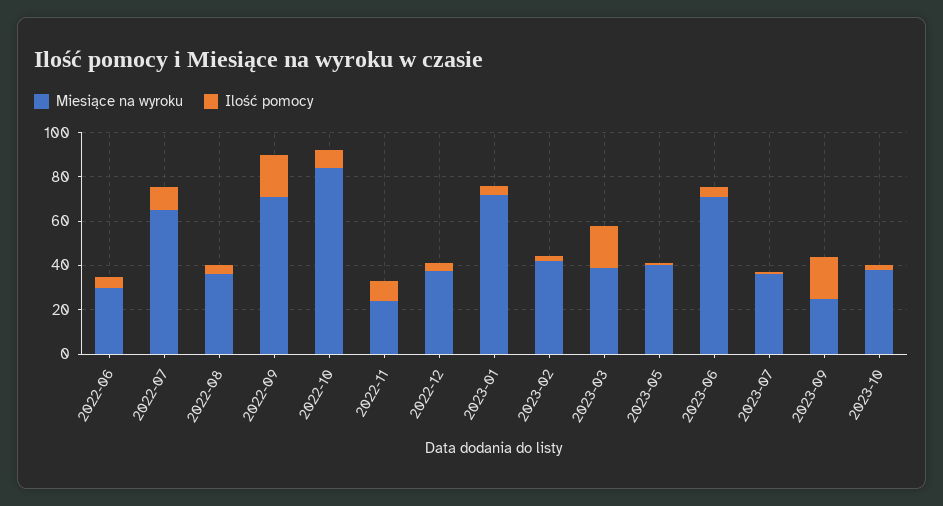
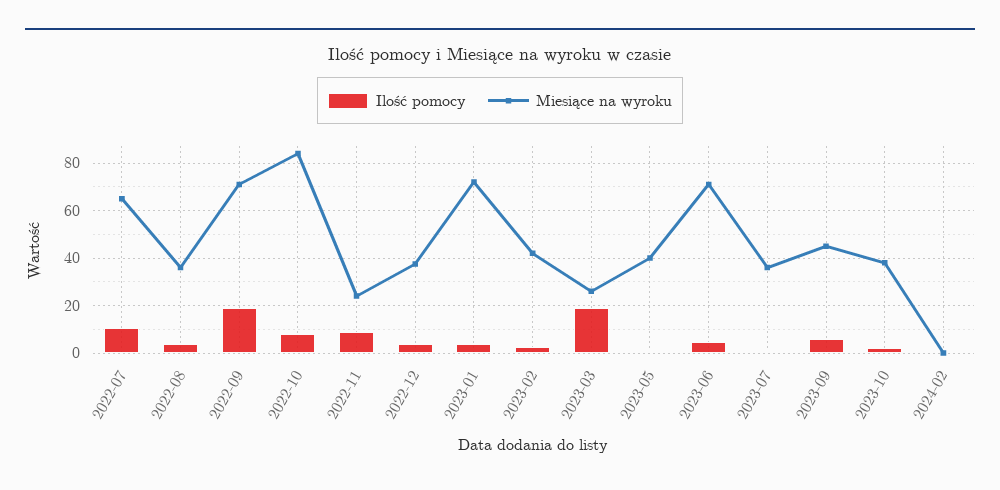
Miesiące na wyroku, 2022-06: 30 -> none
Ilość pomocy, 2022-06: 5 -> none
Miesiące na wyroku, 2023-03: 40 -> 25
Miesiące na wyroku, 2023-09: 25 -> 45
Ilość pomocy, 2023-09: 20 -> 5
Ilość pomocy, 2024-02: none -> 0
Miesiące na wyroku, 2024-02: none -> 0

